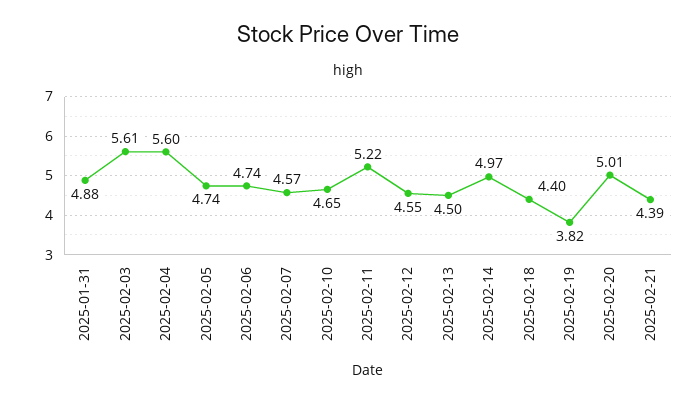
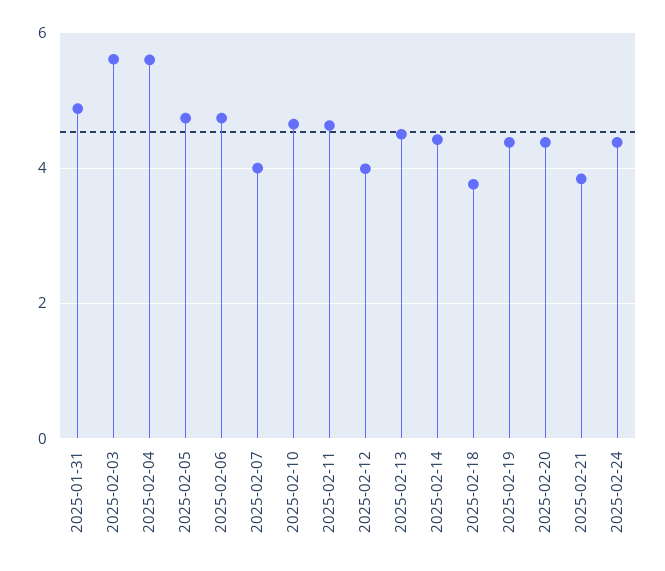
2025-02-07: 4.57 -> 4
2025-02-11: 5.22 -> 4.6
2025-02-12: 4.55 -> 4
2025-02-14: 4.97 -> 4.4
2025-02-18: 4.4 -> 3.8
2025-02-19: 3.82 -> 4.4
2025-02-20: 5.01 -> 4.4
2025-02-21: 4.39 -> 3.8
2025-02-24: none -> 4.4

